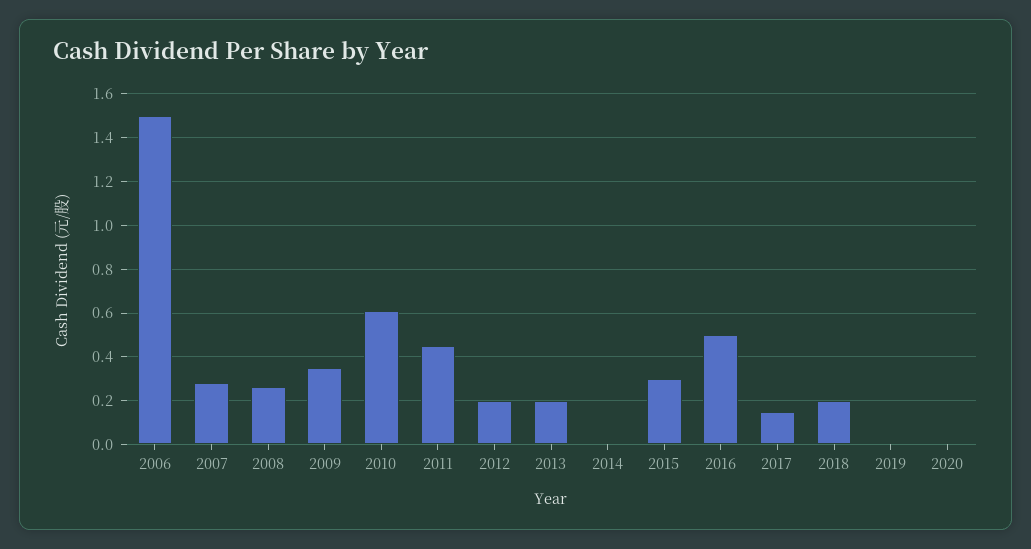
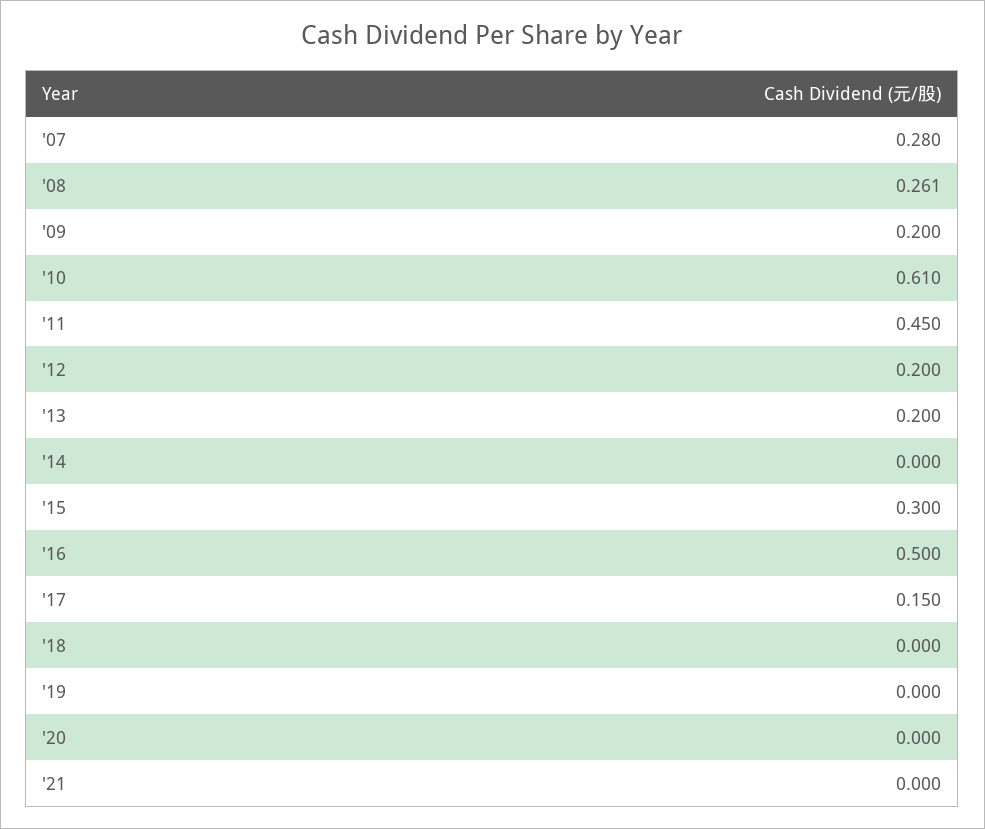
2006: 1.5 -> none
2009: 0.35 -> 0.2
2018: 0.2 -> 0
'21: none -> 0

